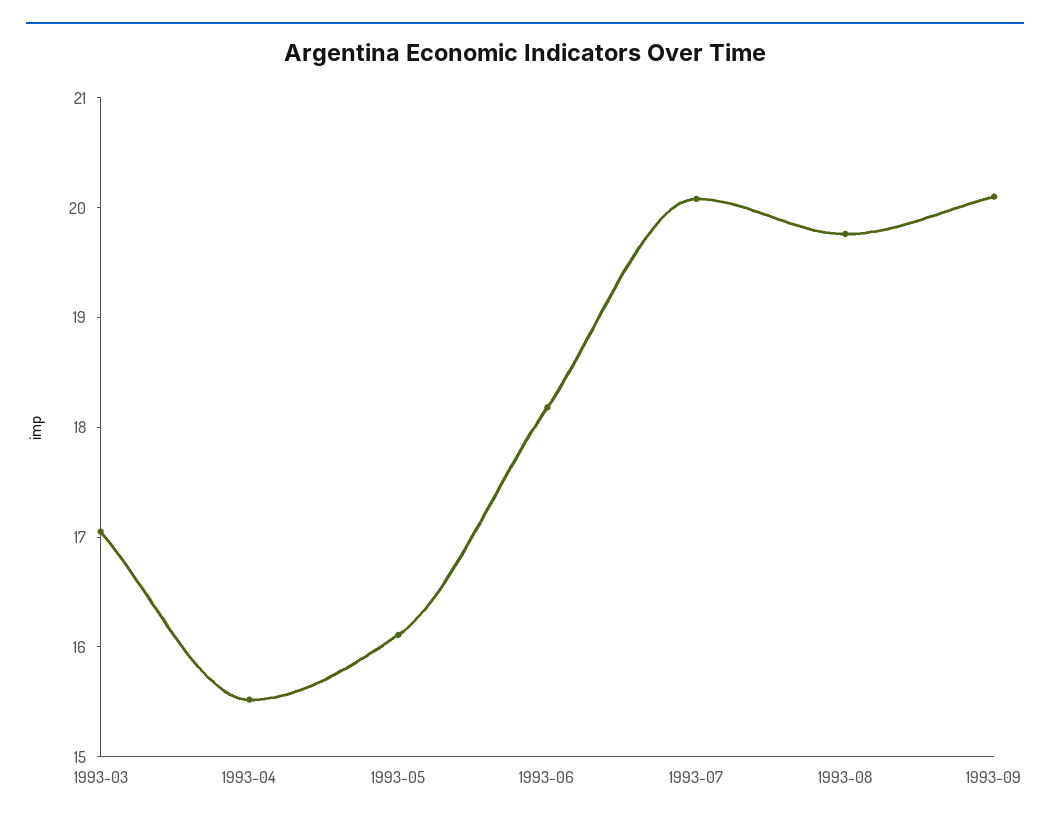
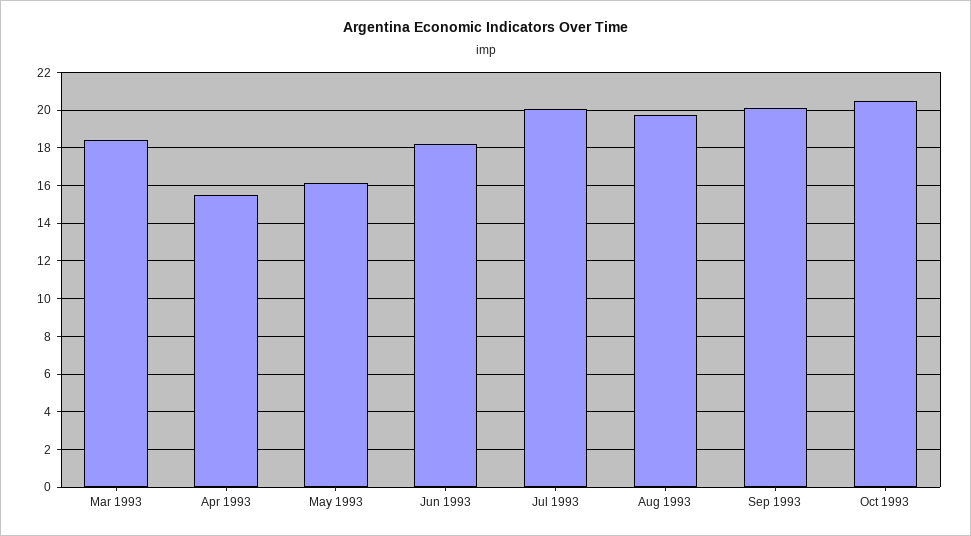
1993-03: 17 -> 18.5
Oct 1993: none -> 20.5

